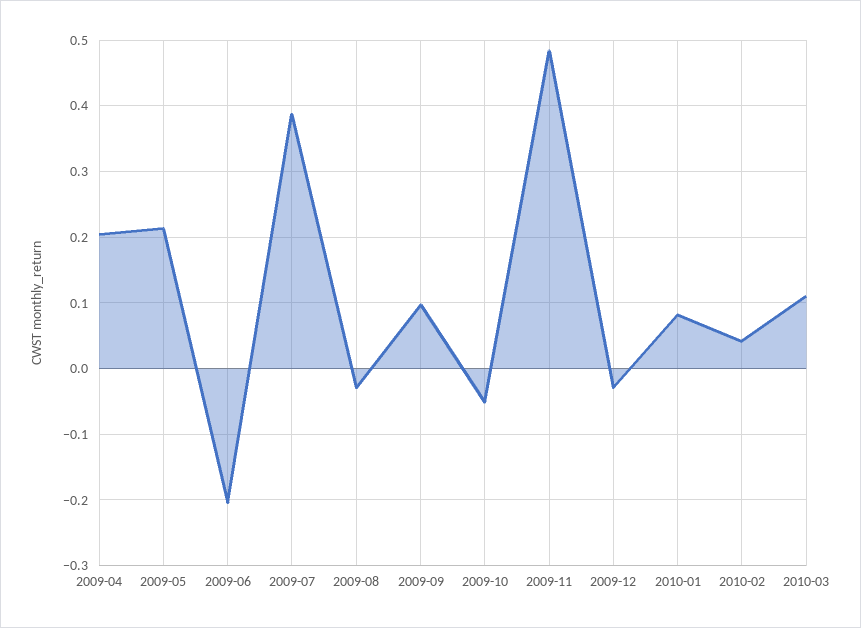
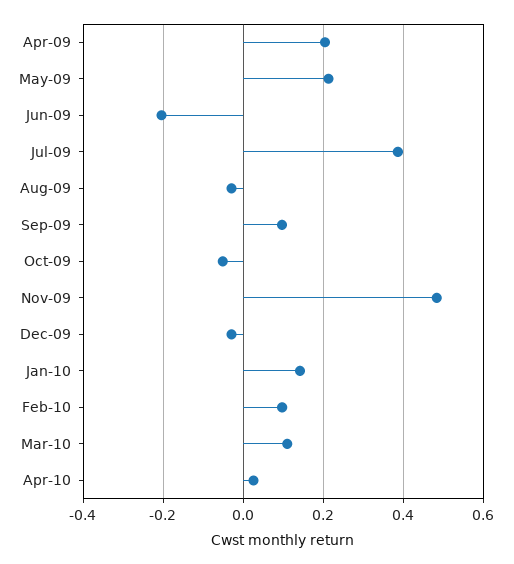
2010-01: 0.08 -> 0.14
2010-02: 0.04 -> 0.1
Apr-10: none -> 0.02

